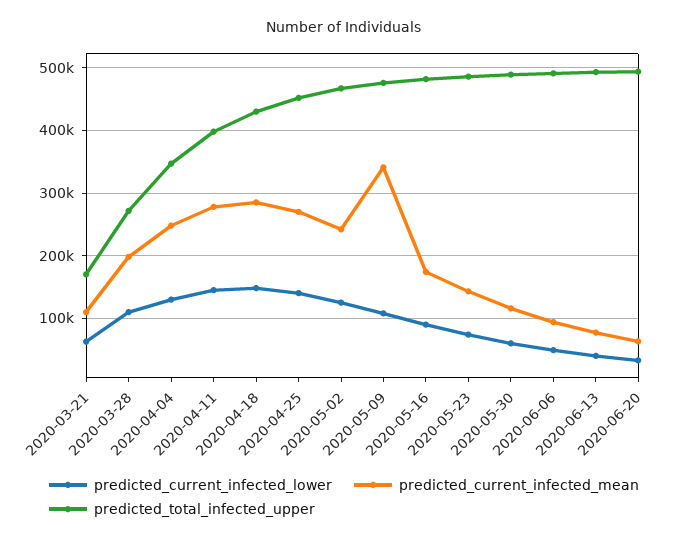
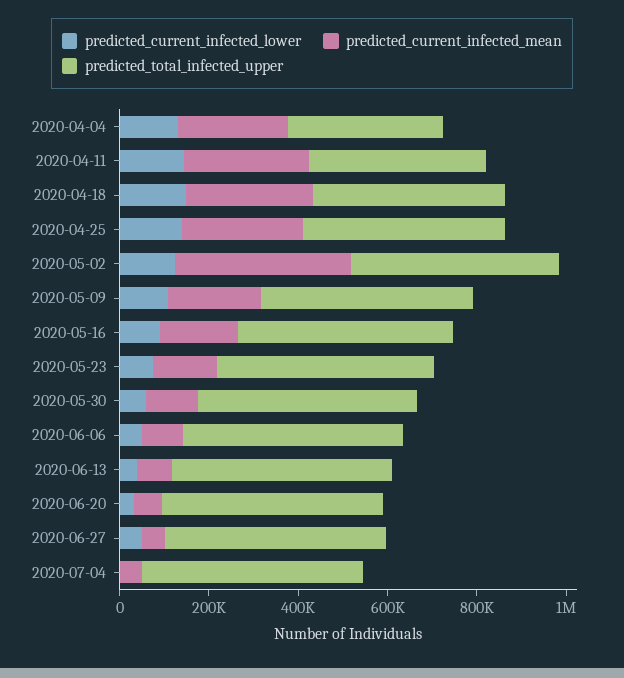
predicted_current_infected_lower, 2020-03-21: 60000 -> none
predicted_current_infected_mean, 2020-03-21: 110000 -> none
predicted_total_infected_upper, 2020-03-21: 170000 -> none
predicted_current_infected_lower, 2020-03-28: 110000 -> none
predicted_current_infected_mean, 2020-03-28: 200000 -> none
predicted_total_infected_upper, 2020-03-28: 270000 -> none
predicted_current_infected_mean, 2020-05-02: 240000 -> 400000
predicted_current_infected_mean, 2020-05-09: 340000 -> 200000
predicted_current_infected_lower, 2020-06-27: none -> 50000
predicted_current_infected_mean, 2020-06-27: none -> 50000
predicted_total_infected_upper, 2020-06-27: none -> 500000
predicted_current_infected_lower, 2020-07-04: none -> 0
predicted_current_infected_mean, 2020-07-04: none -> 50000
predicted_total_infected_upper, 2020-07-04: none -> 500000

